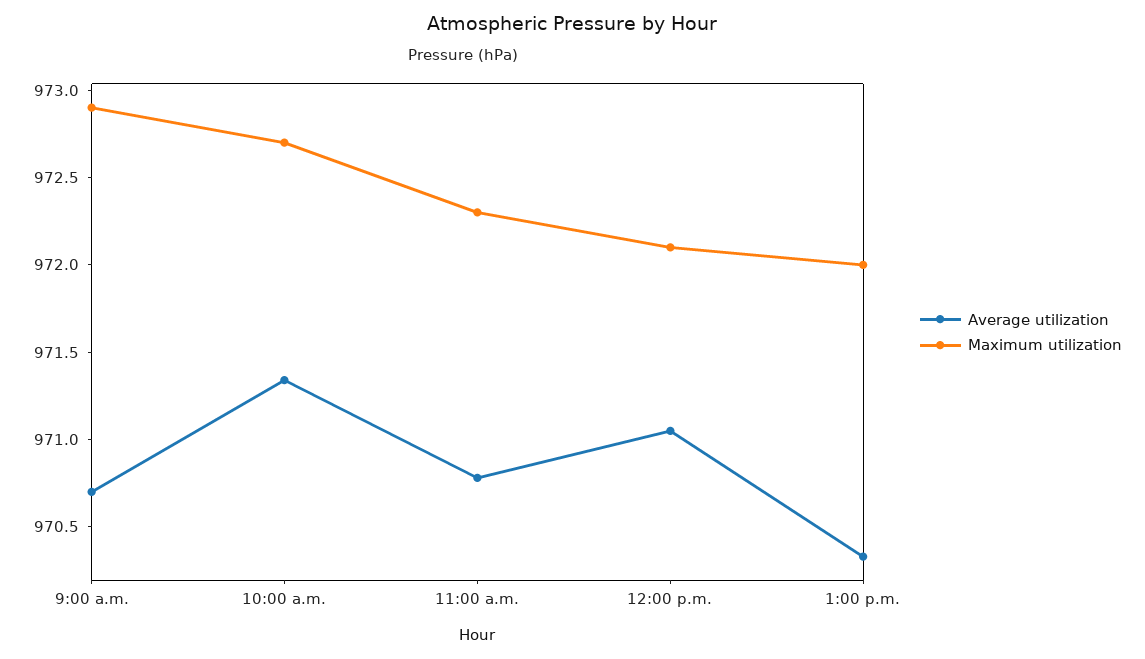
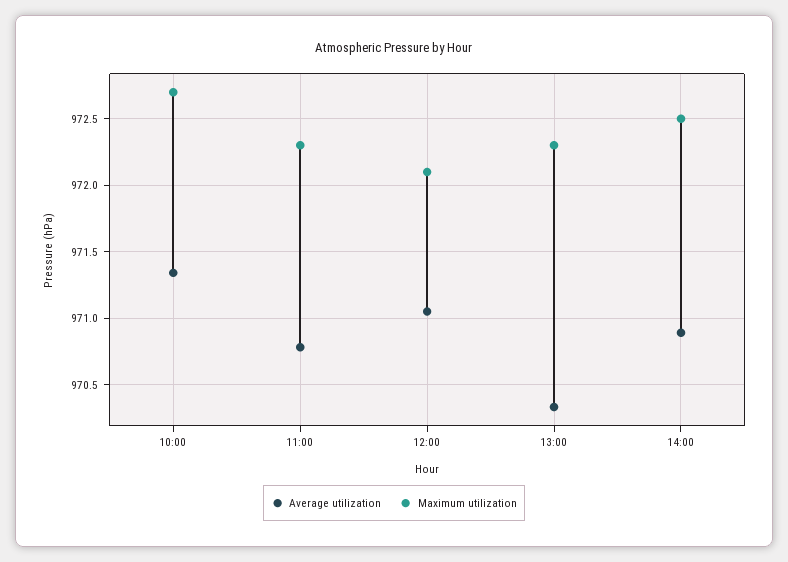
Average utilization, 9:00 a.m.: 970.7 -> none
Maximum utilization, 9:00 a.m.: 972.9 -> none
Maximum utilization, 1:00 p.m.: 972 -> 972.3
Average utilization, 14:00: none -> 970.9
Maximum utilization, 14:00: none -> 972.5

